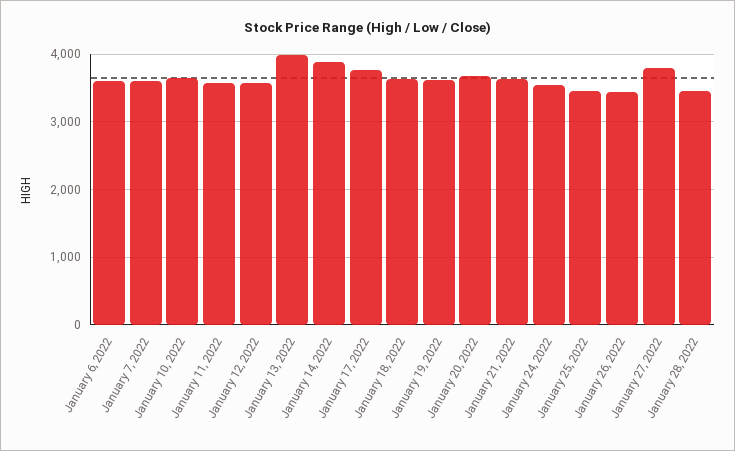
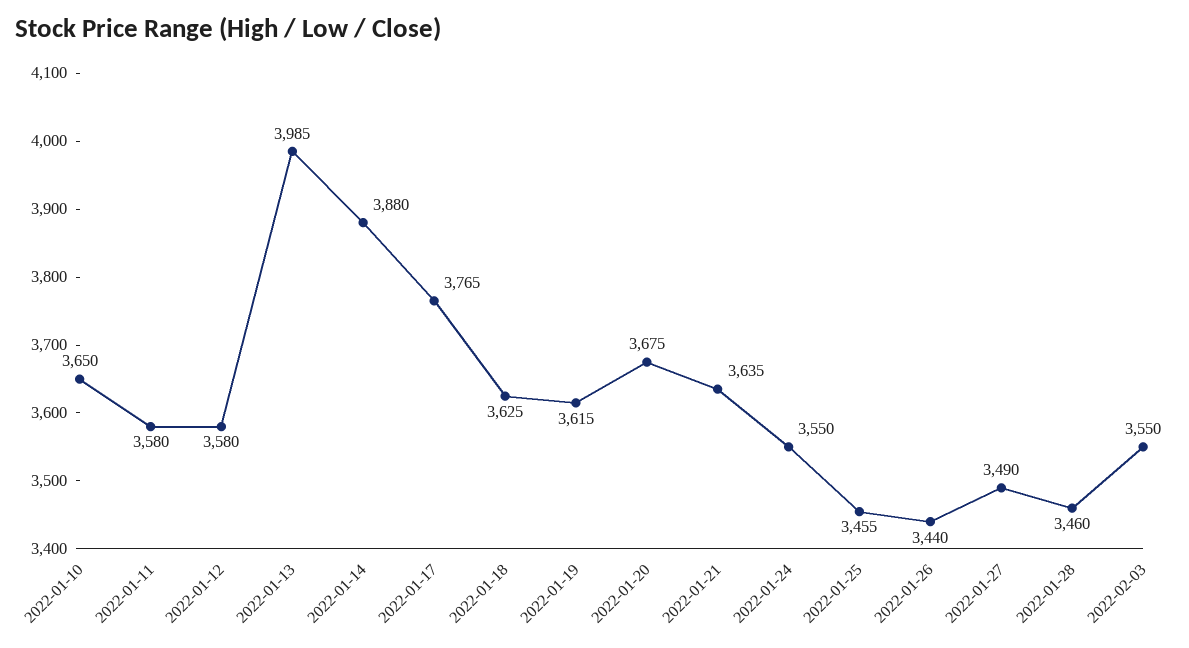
January 6, 2022: 3600 -> none
January 7, 2022: 3600 -> none
January 27, 2022: 3800 -> 3490
2022-02-03: none -> 3550

